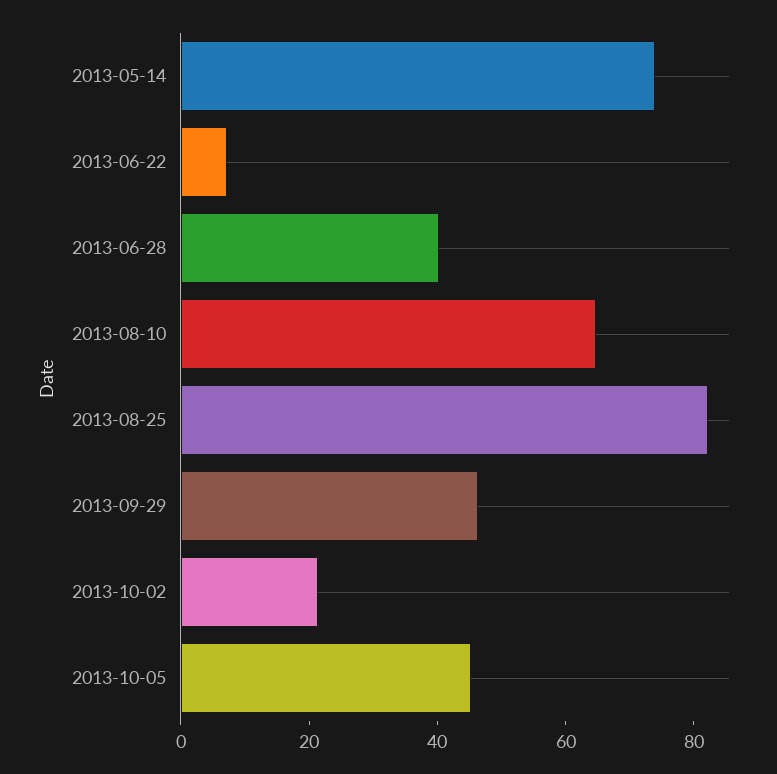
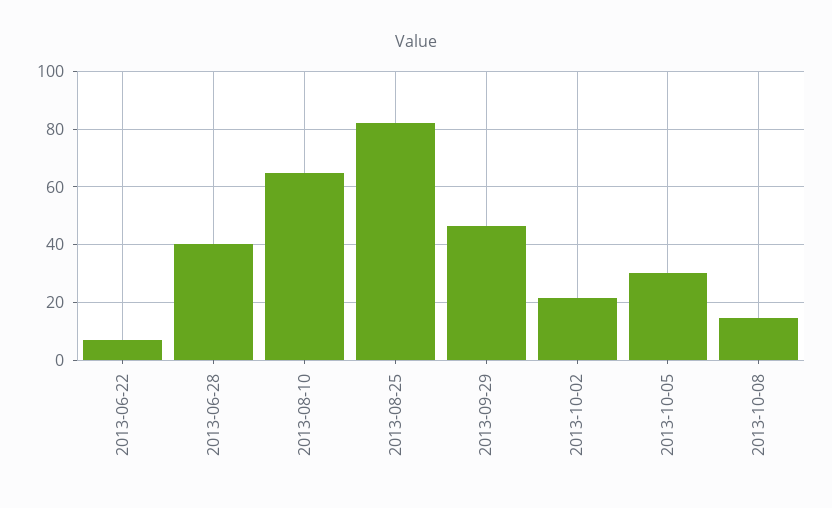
2013-05-14: 75 -> none
2013-10-05: 45 -> 30
2013-10-08: none -> 15

